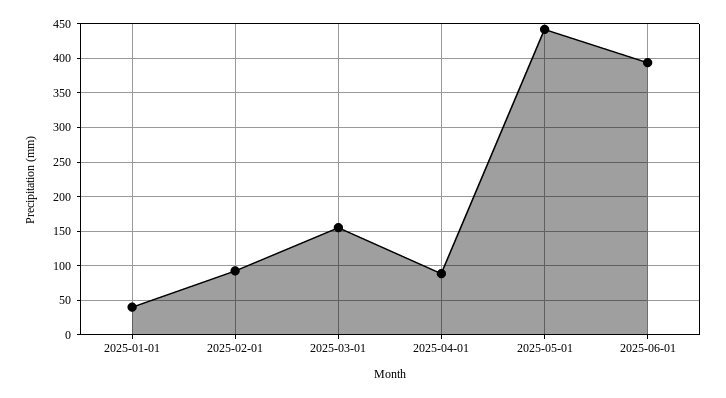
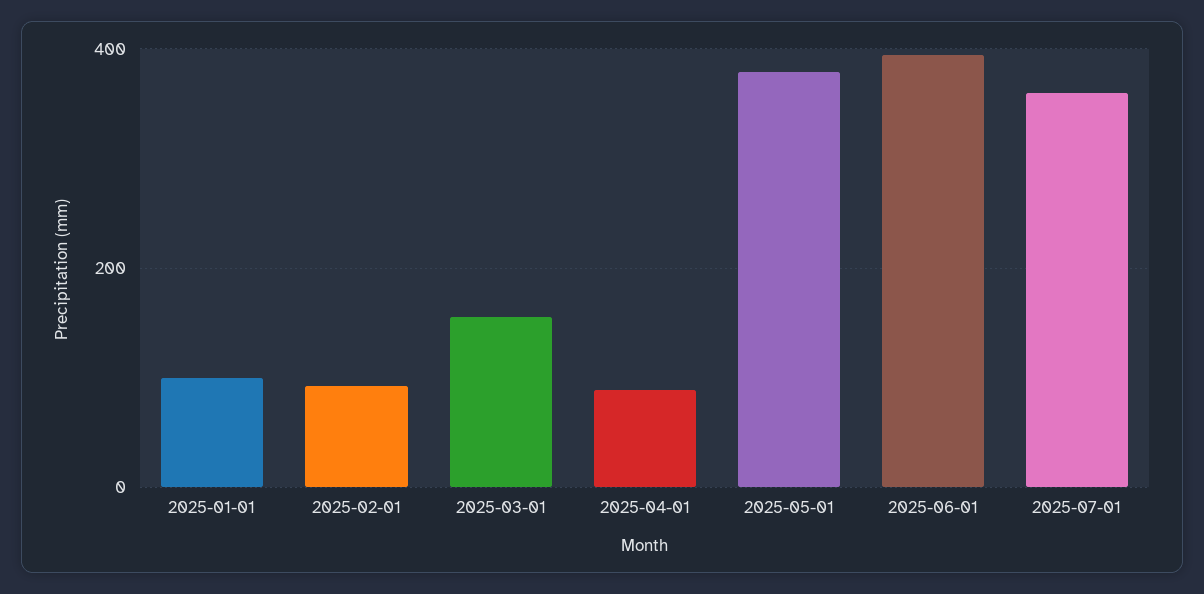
2025-01-01: 40 -> 100
2025-05-01: 440 -> 380
2025-07-01: none -> 360

